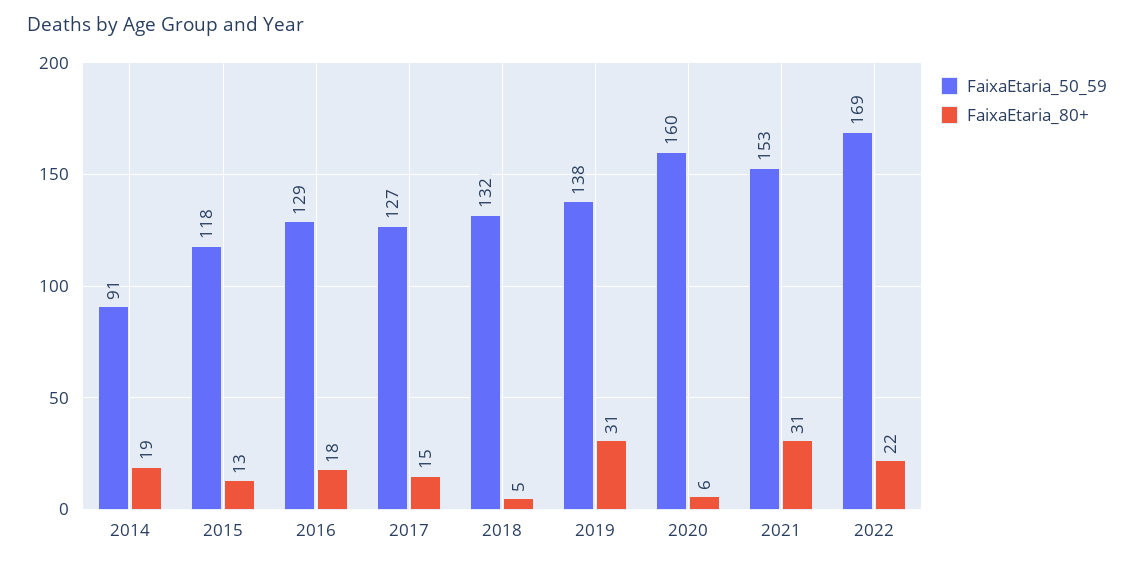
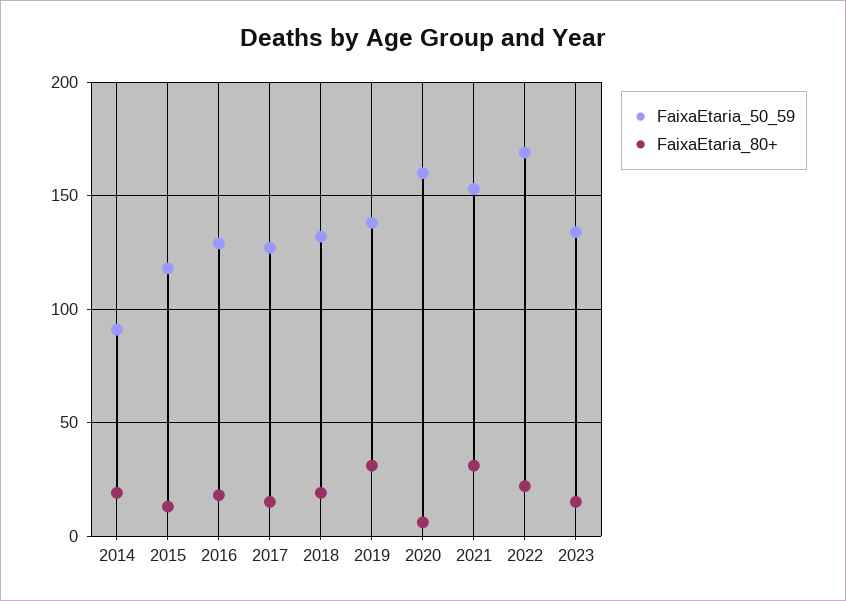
FaixaEtaria_80+, 2018: 5 -> 20
FaixaEtaria_50_59, 2023: none -> 135
FaixaEtaria_80+, 2023: none -> 15

